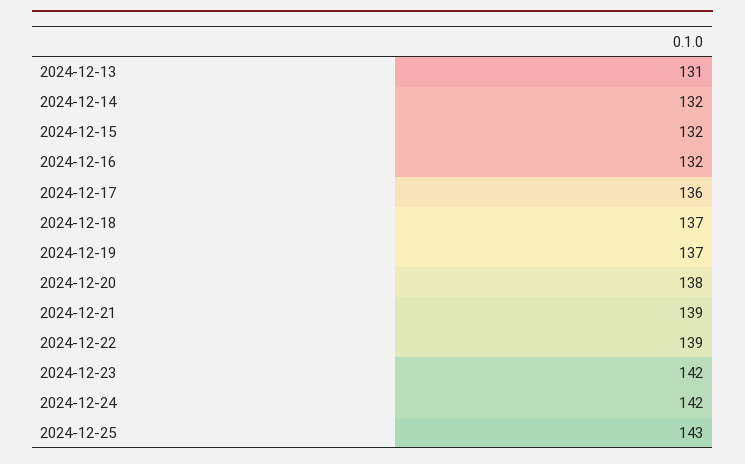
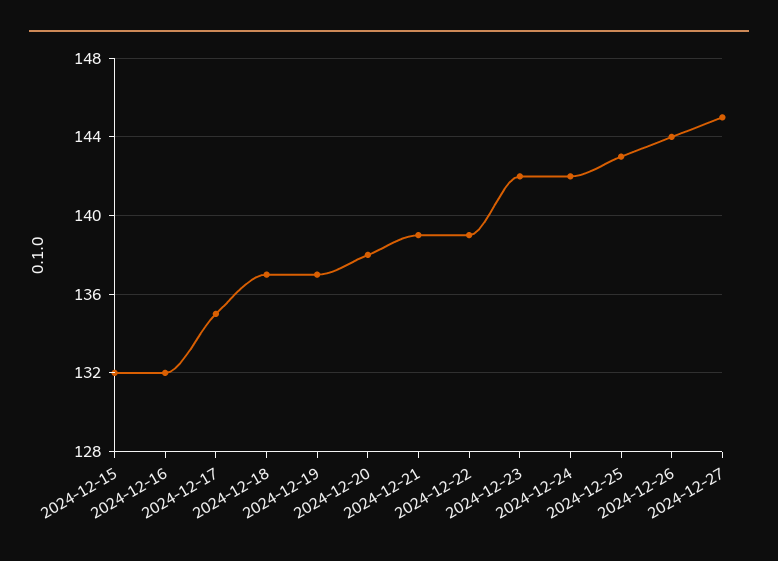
2024-12-13: 131 -> none
2024-12-14: 132 -> none
2024-12-17: 136 -> 135
2024-12-26: none -> 144
2024-12-27: none -> 145

